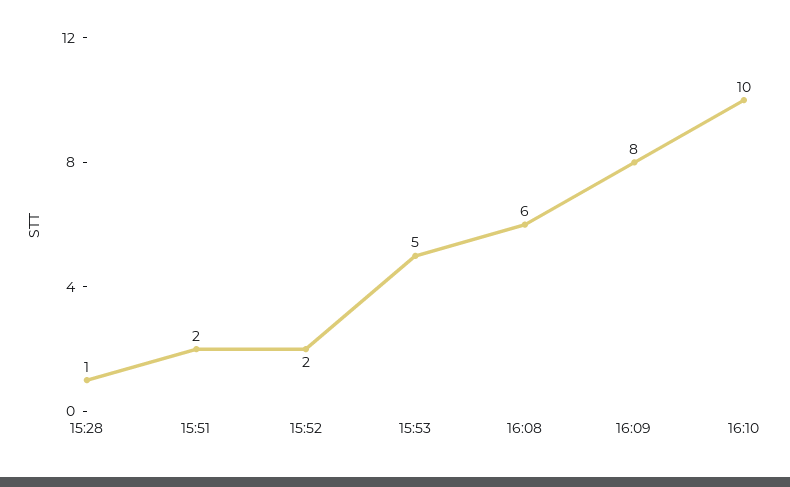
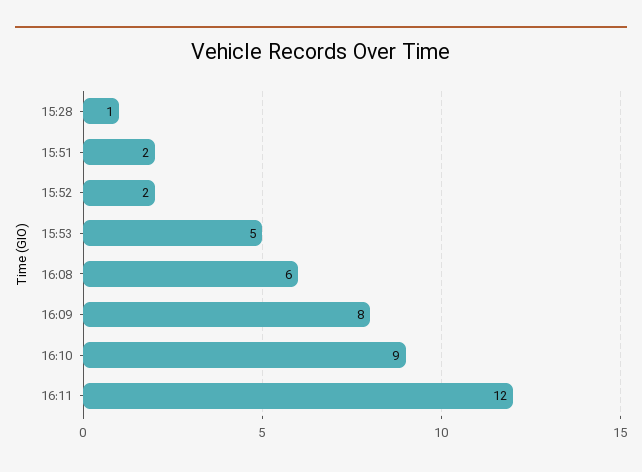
16:10: 10 -> 9
16:11: none -> 12

